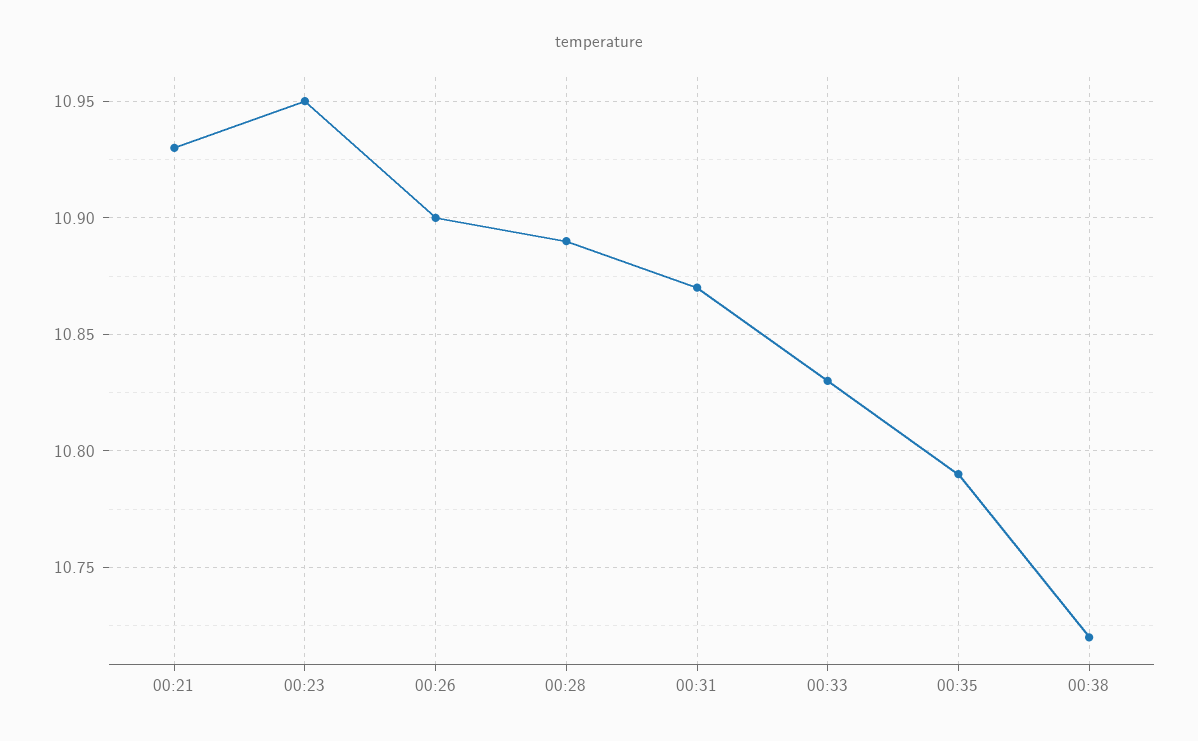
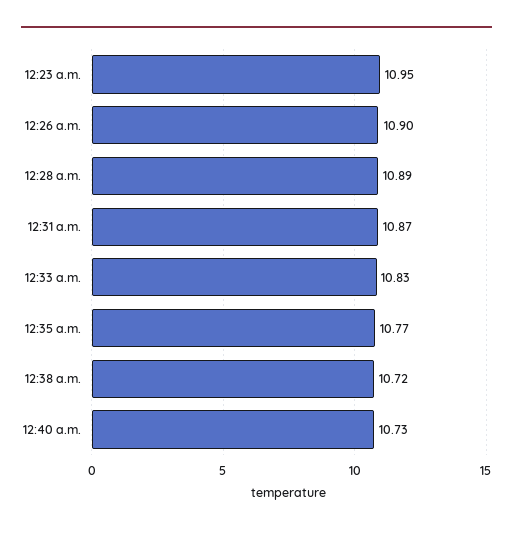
00:21: 10.93 -> none
00:35: 10.79 -> 10.77
12:40 a.m.: none -> 10.73

